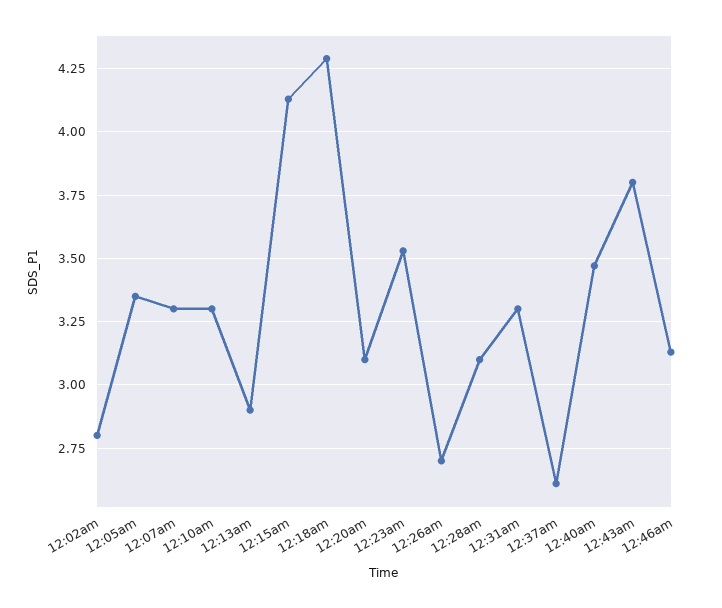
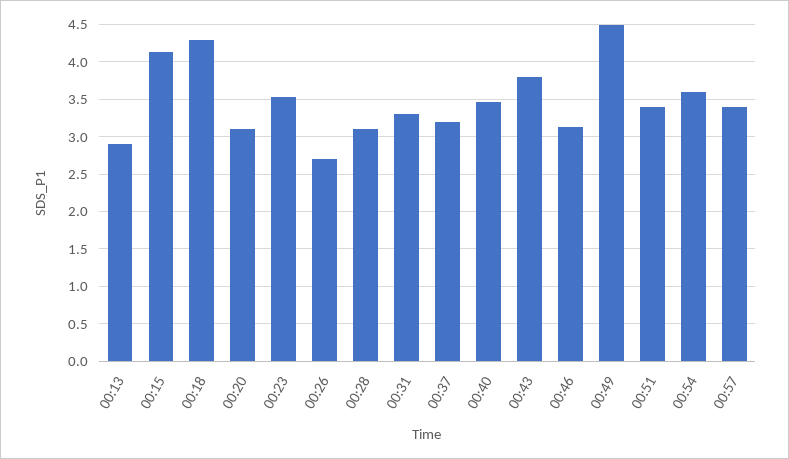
12:02am: 2.8 -> none
12:05am: 3.35 -> none
12:07am: 3.3 -> none
12:10am: 3.3 -> none
12:37am: 2.6 -> 3.2
00:49: none -> 4.5
00:51: none -> 3.4
00:54: none -> 3.6
00:57: none -> 3.4

